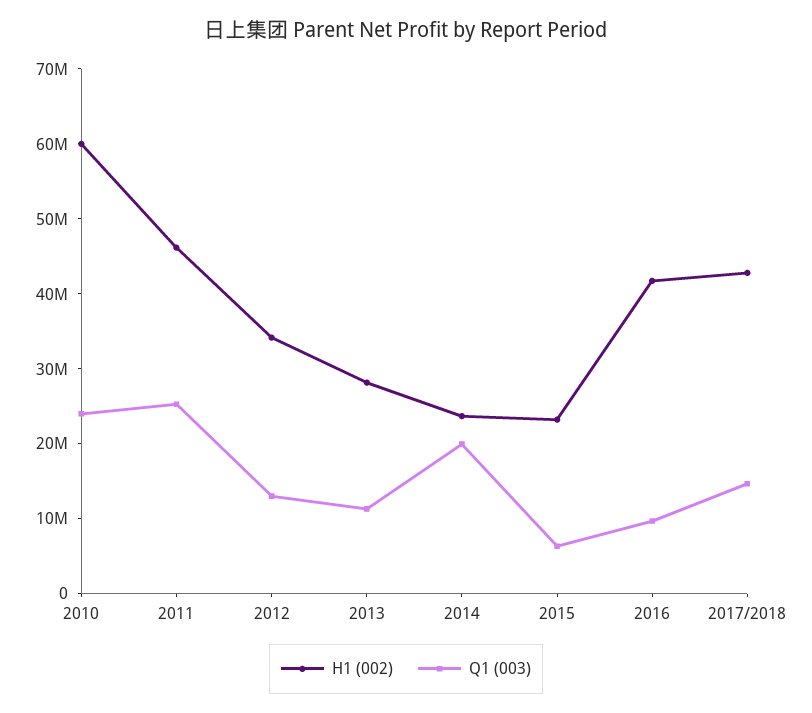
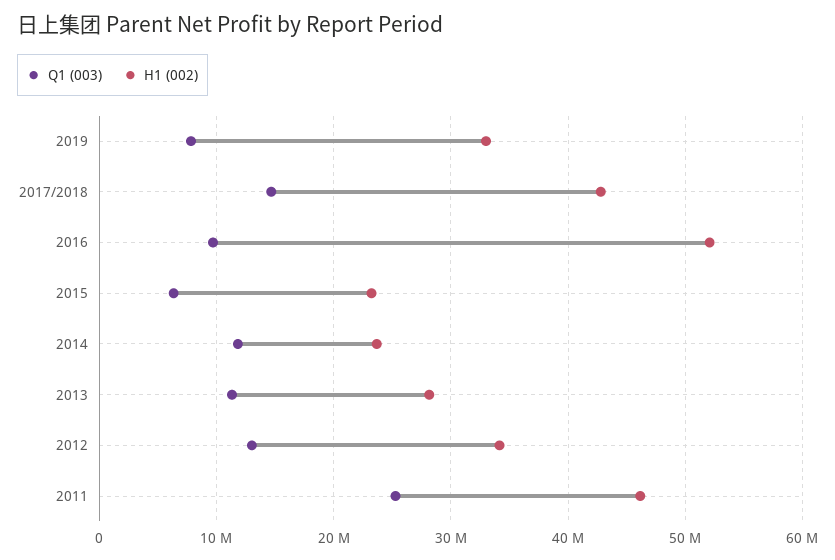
H1 (002), 2010: 60000000 -> none
Q1 (003), 2010: 24000000 -> none
Q1 (003), 2014: 20000000 -> 12000000
H1 (002), 2016: 42000000 -> 52000000
Q1 (003), 2019: none -> 8000000
H1 (002), 2019: none -> 33000000

